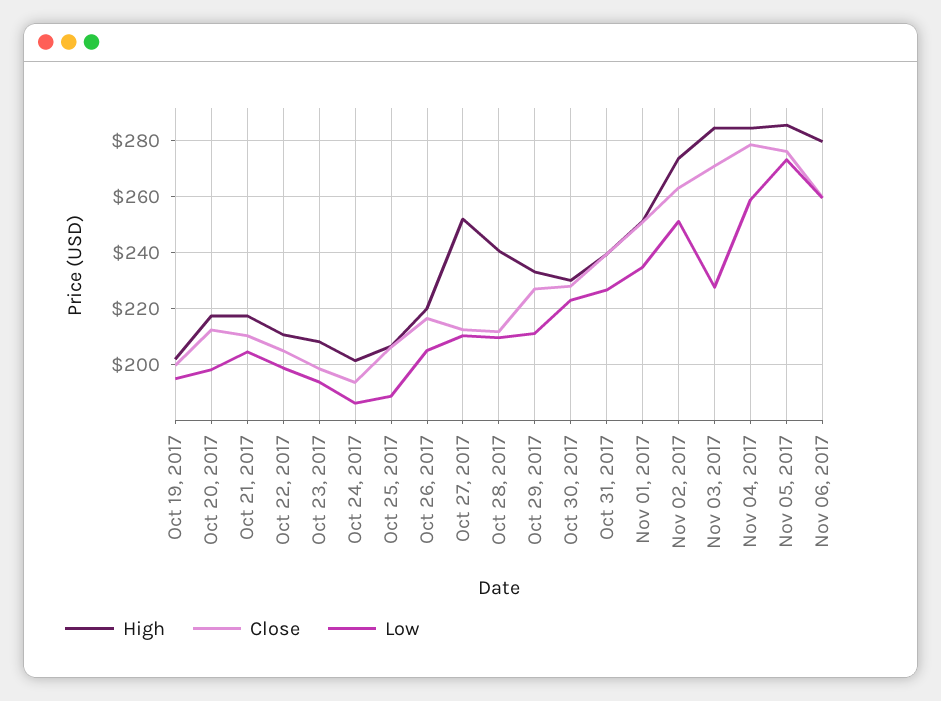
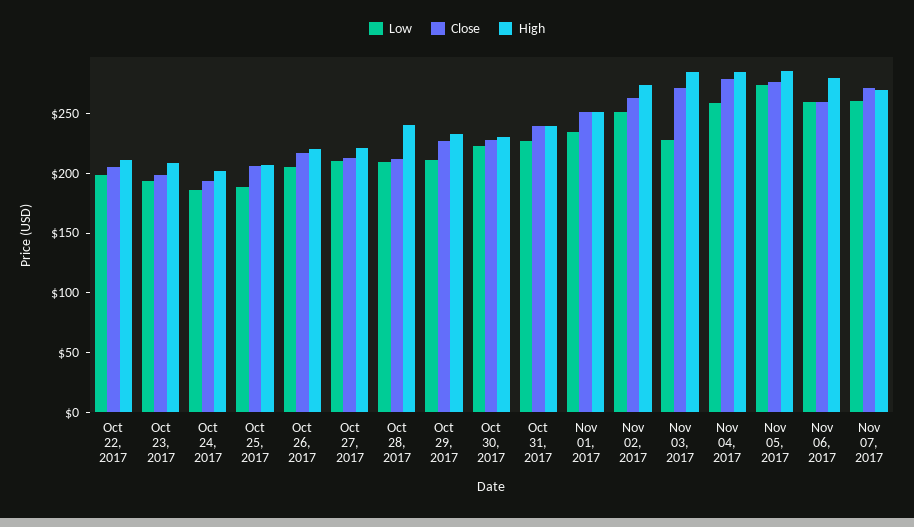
High, Oct 19, 2017: 202.5 -> none
Close, Oct 19, 2017: 200 -> none
Low, Oct 19, 2017: 195 -> none
High, Oct 20, 2017: 217.5 -> none
Close, Oct 20, 2017: 212.5 -> none
Low, Oct 20, 2017: 197.5 -> none
High, Oct 21, 2017: 217.5 -> none
Close, Oct 21, 2017: 210 -> none
Low, Oct 21, 2017: 205 -> none
High, Oct 27, 2017: 252.5 -> 220
Low, Nov 07, 2017: none -> 260
Close, Nov 07, 2017: none -> 270
High, Nov 07, 2017: none -> 270

